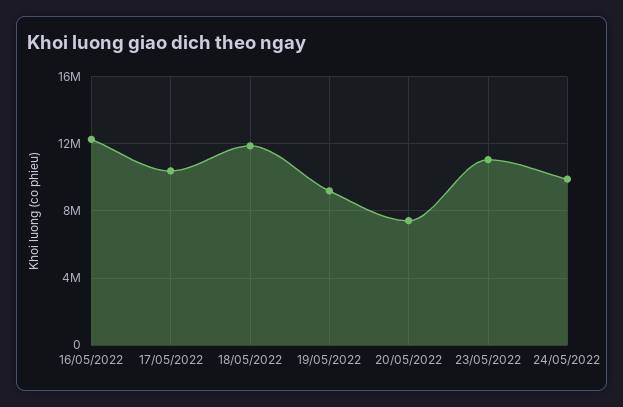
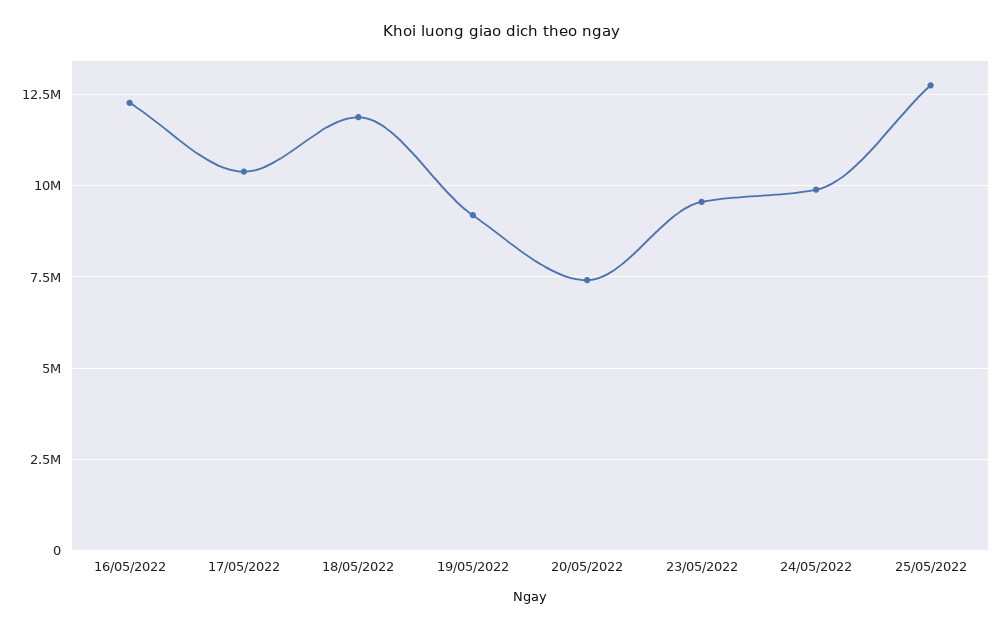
23/05/2022: 11000000 -> 9500000
25/05/2022: none -> 12750000

